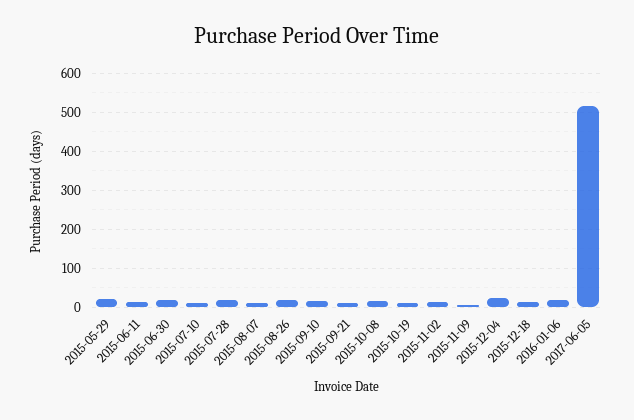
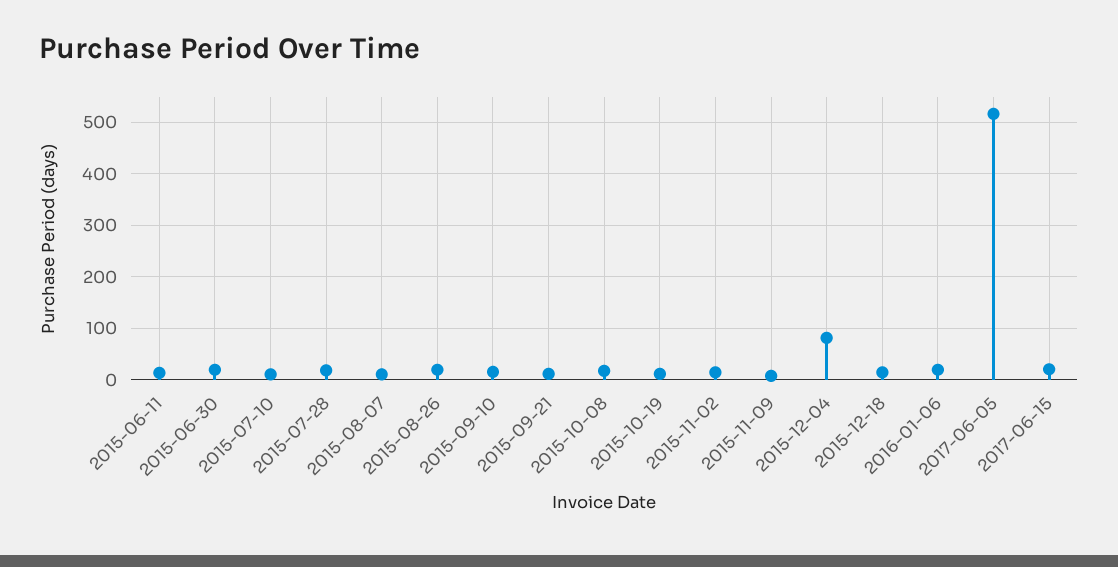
2015-05-29: 20 -> none
2015-12-04: 20 -> 80
2017-06-15: none -> 20

